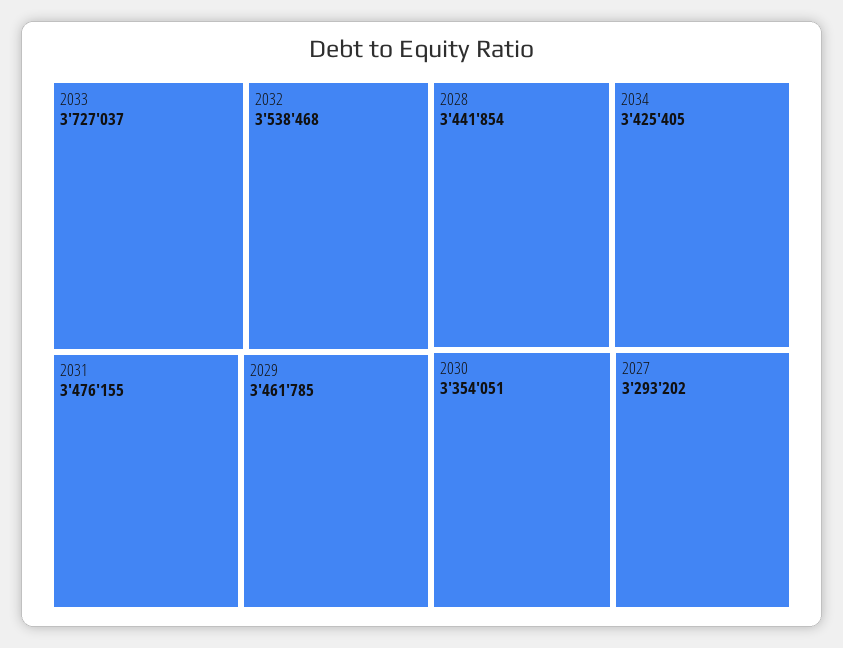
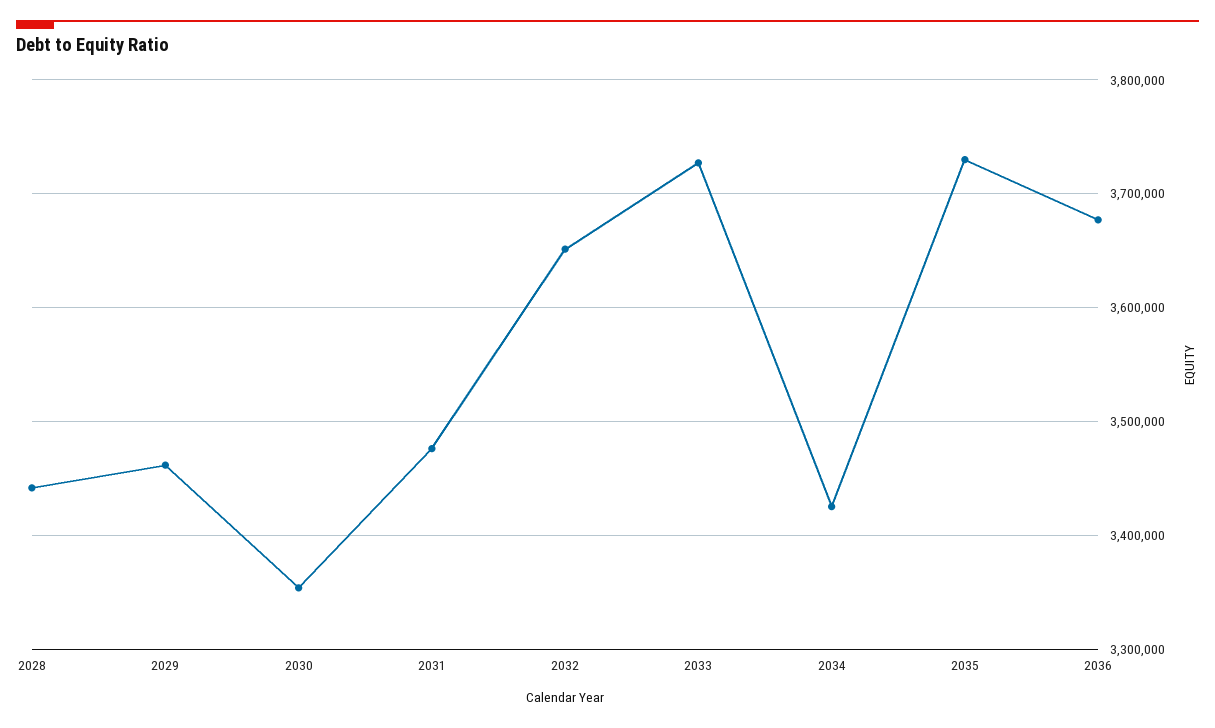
2032: 3538468 -> 3650000
2027: 3293202 -> none
2035: none -> 3730000
2036: none -> 3680000

